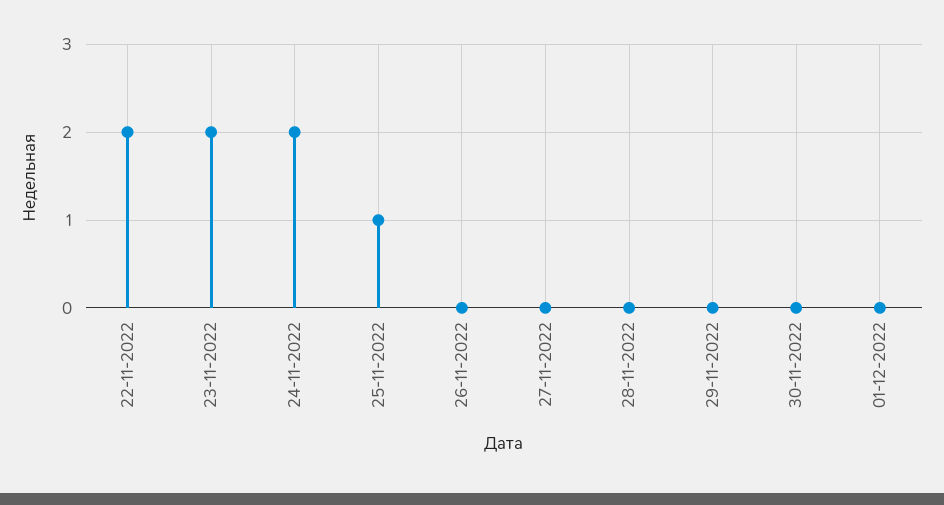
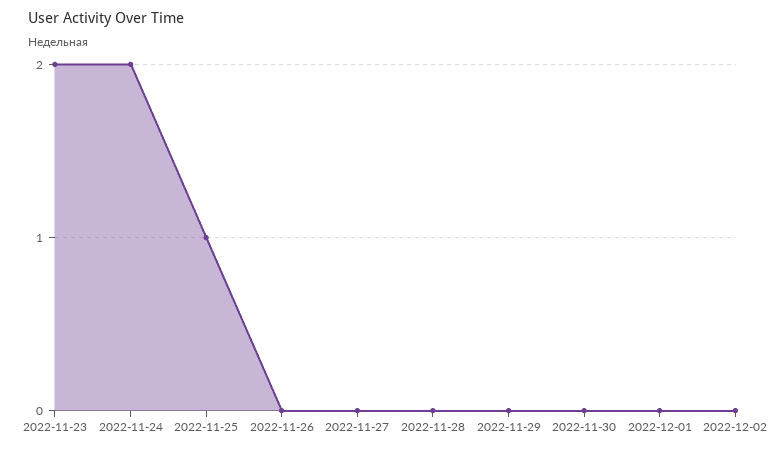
22-11-2022: 2 -> none
2022-12-02: none -> 0

